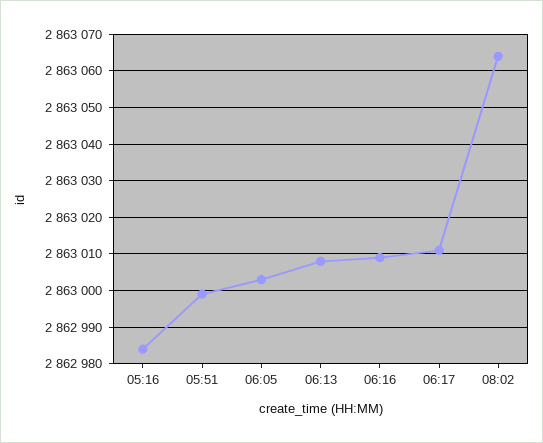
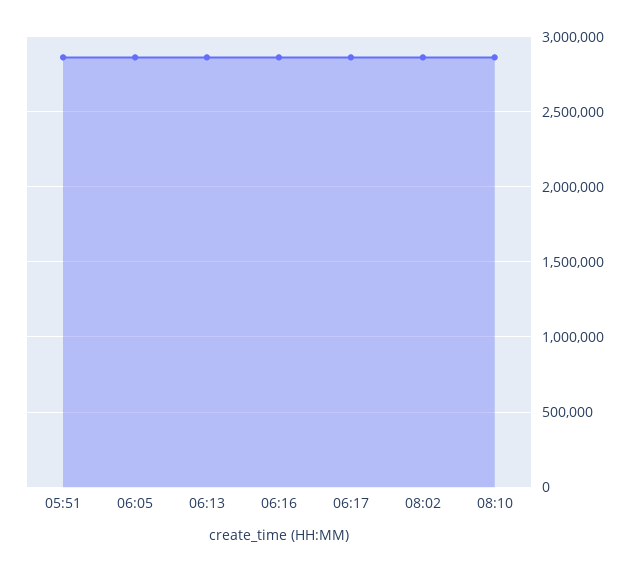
05:16: 2862985 -> none
08:10: none -> 2850000

